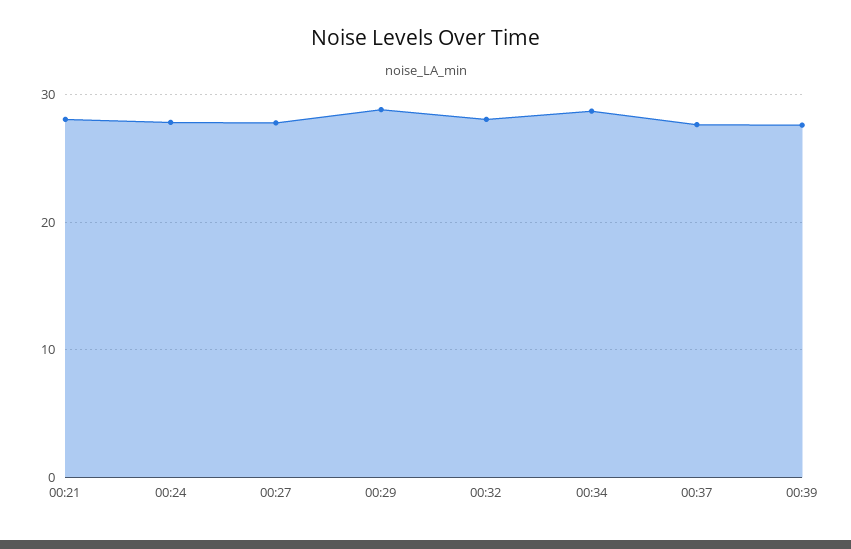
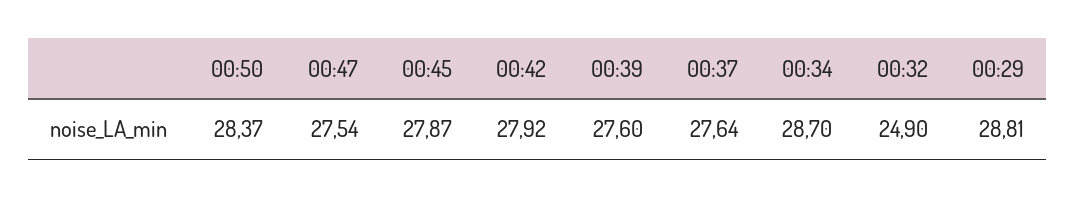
00:21: 28 -> none
00:24: 28 -> none
00:27: 28 -> none
00:32: 28 -> 24.9
00:50: none -> 28.37
00:47: none -> 27.54
00:45: none -> 27.87
00:42: none -> 27.92

